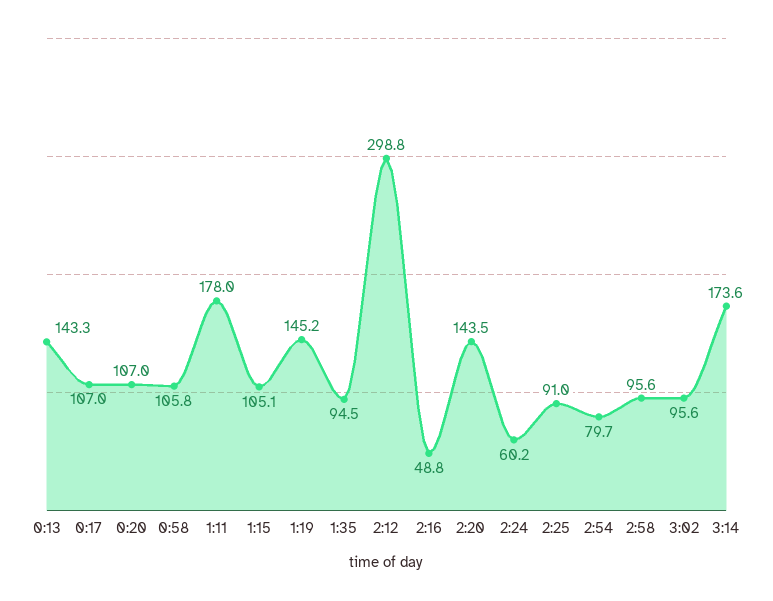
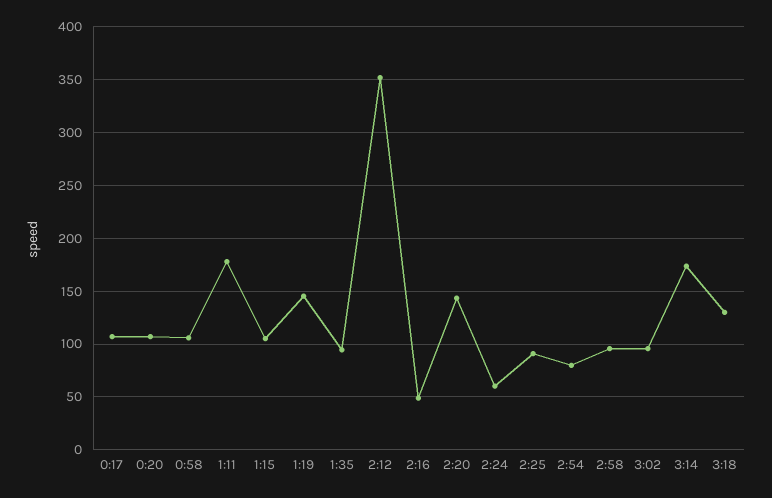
0:13: 143.3 -> none
2:12: 298.8 -> 350
3:18: none -> 130

